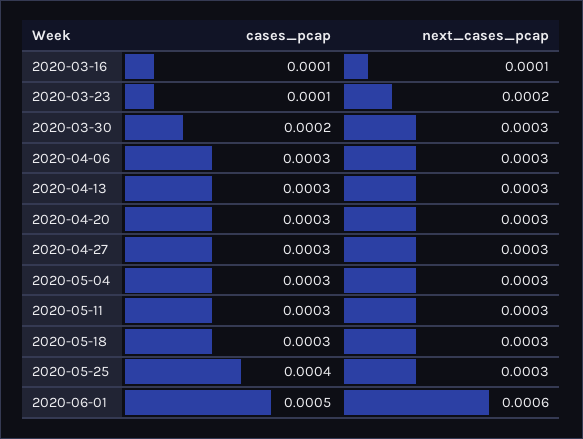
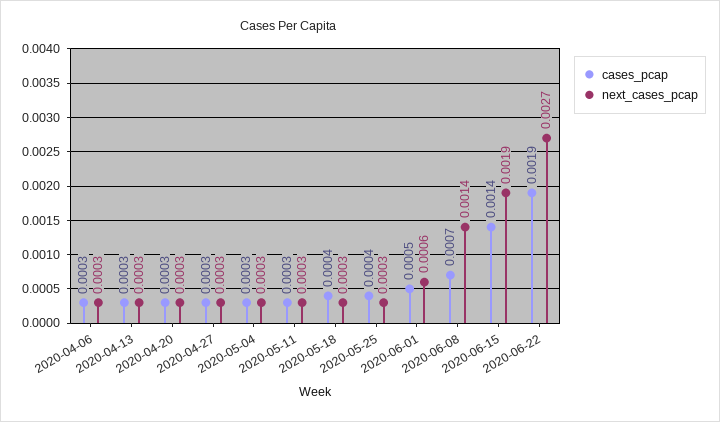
cases_pcap, 2020-03-16: 0.0001 -> none
next_cases_pcap, 2020-03-16: 0.0001 -> none
cases_pcap, 2020-03-23: 0.0001 -> none
next_cases_pcap, 2020-03-23: 0.0002 -> none
cases_pcap, 2020-03-30: 0.0002 -> none
next_cases_pcap, 2020-03-30: 0.0003 -> none
cases_pcap, 2020-05-18: 0.0003 -> 0.0004
cases_pcap, 2020-06-08: none -> 0.0007
next_cases_pcap, 2020-06-08: none -> 0.0014
cases_pcap, 2020-06-15: none -> 0.0014
next_cases_pcap, 2020-06-15: none -> 0.0019
cases_pcap, 2020-06-22: none -> 0.0019
next_cases_pcap, 2020-06-22: none -> 0.0027

